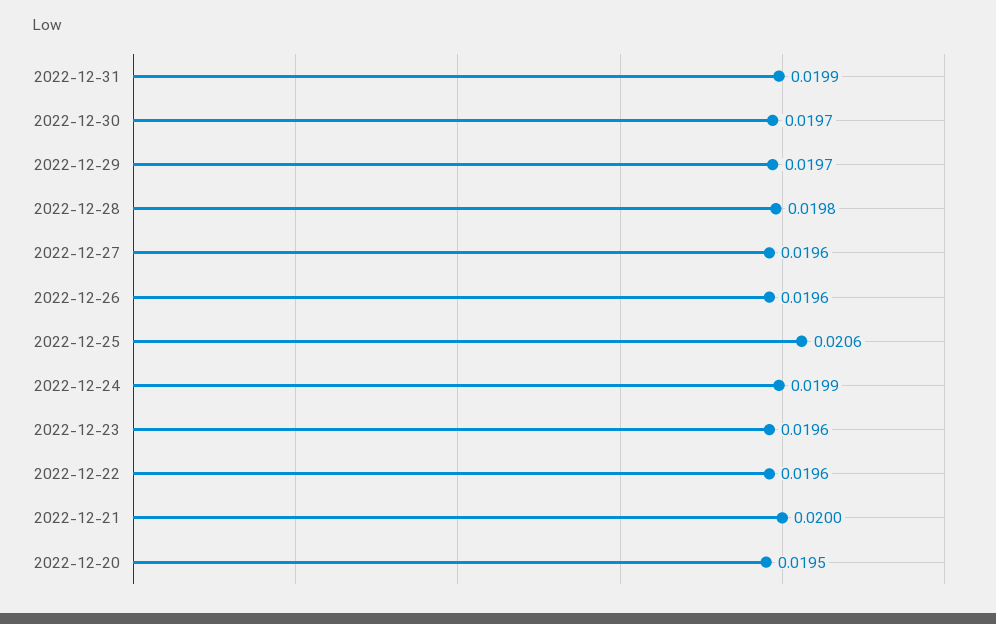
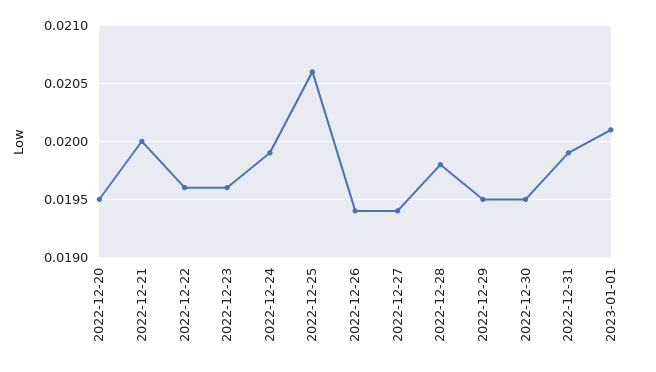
2022-12-30: 0.0197 -> 0.0195
2022-12-29: 0.0197 -> 0.0195
2022-12-27: 0.0196 -> 0.0194
2022-12-26: 0.0196 -> 0.0194
2023-01-01: none -> 0.0201

